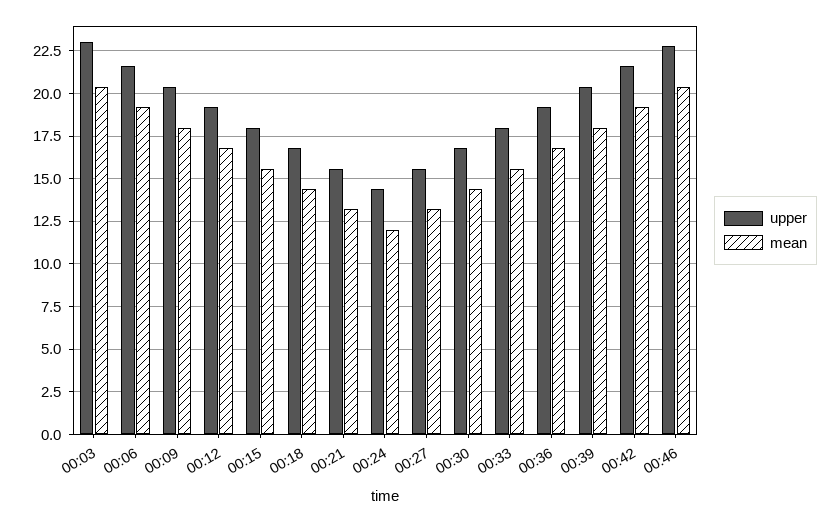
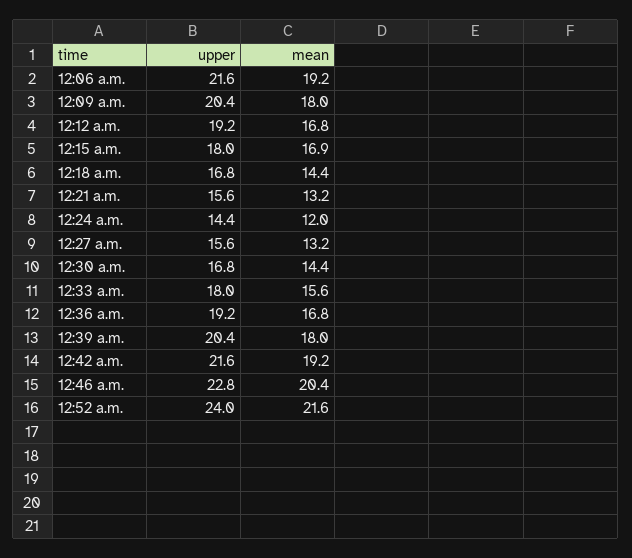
upper, 00:03: 23 -> none
mean, 00:03: 20.5 -> none
mean, 00:15: 15.5 -> 16.9
upper, 12:52 a.m.: none -> 24
mean, 12:52 a.m.: none -> 21.6

